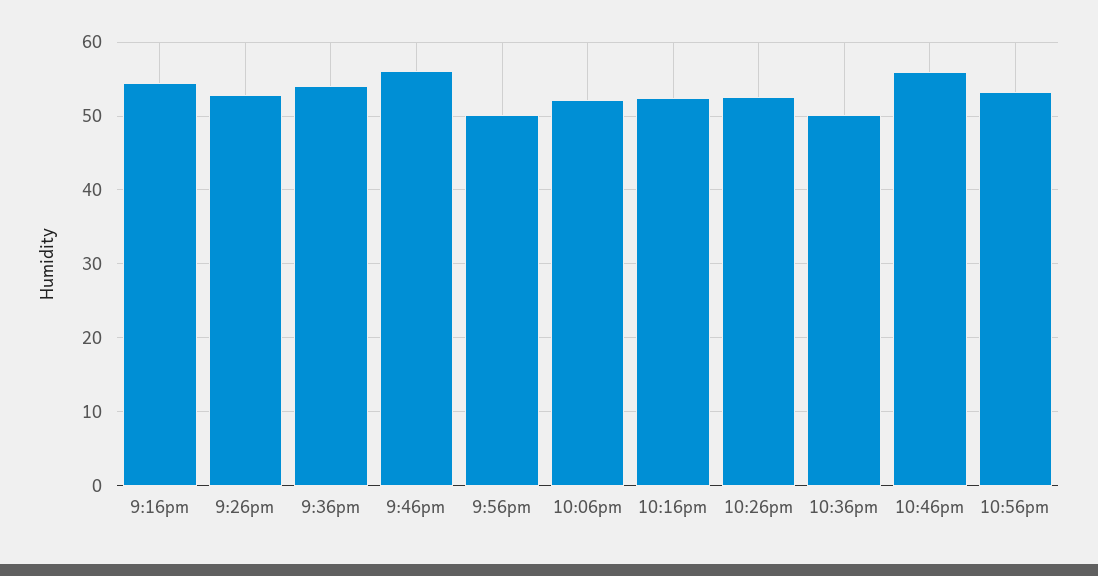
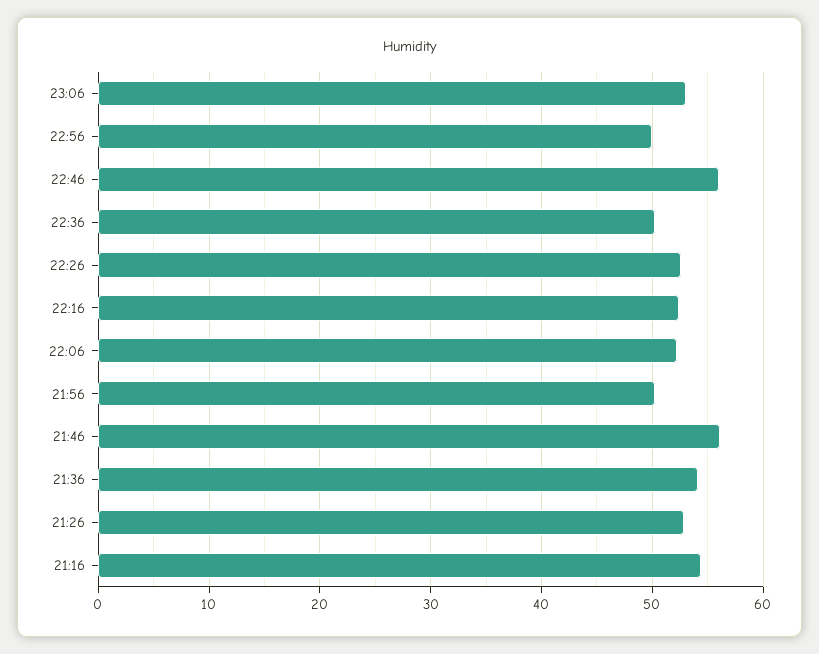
10:56pm: 53 -> 50
23:06: none -> 53

